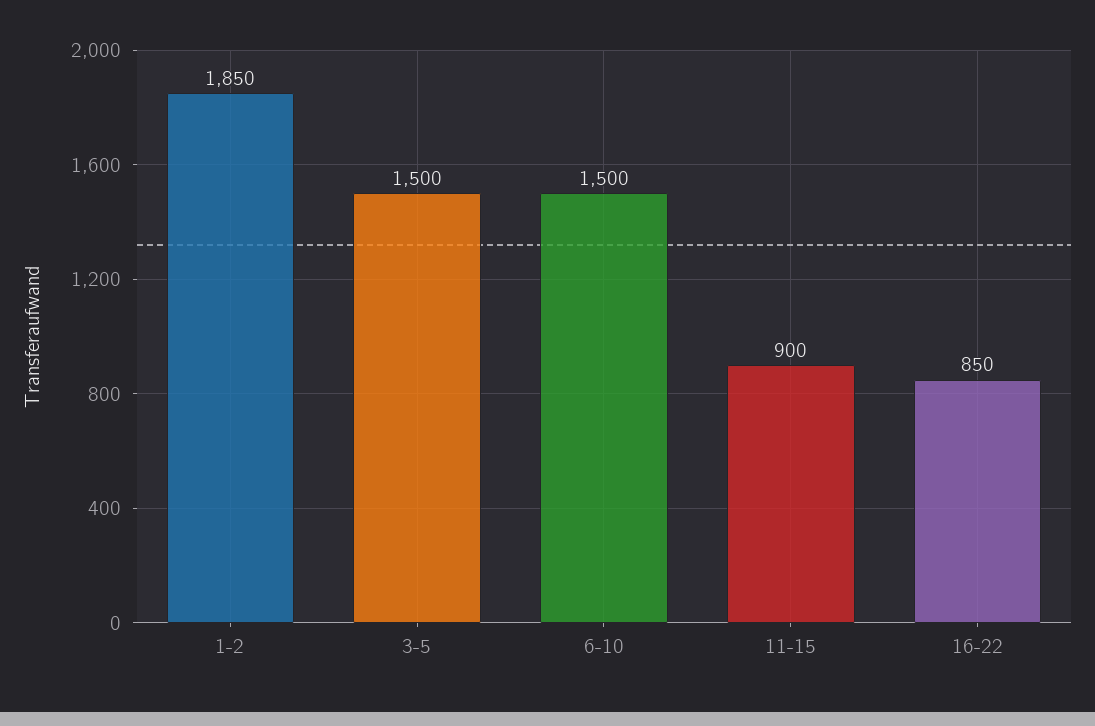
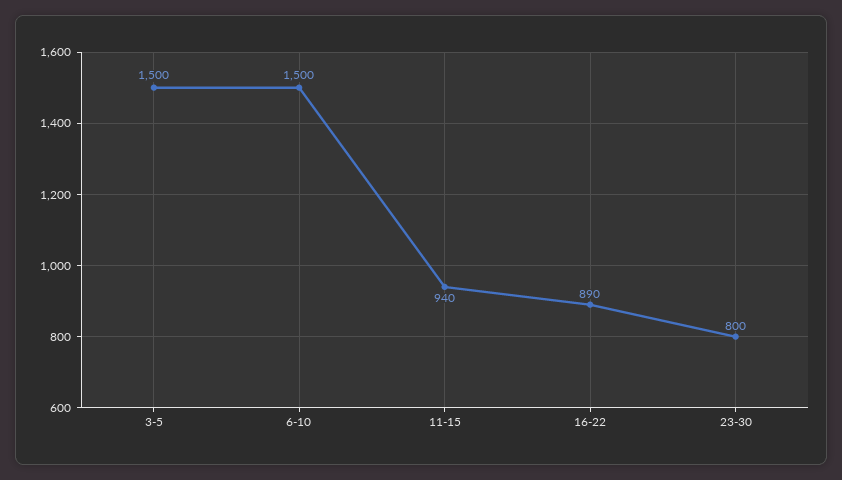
1-2: 1850 -> none
11-15: 900 -> 940
16-22: 850 -> 890
23-30: none -> 800

